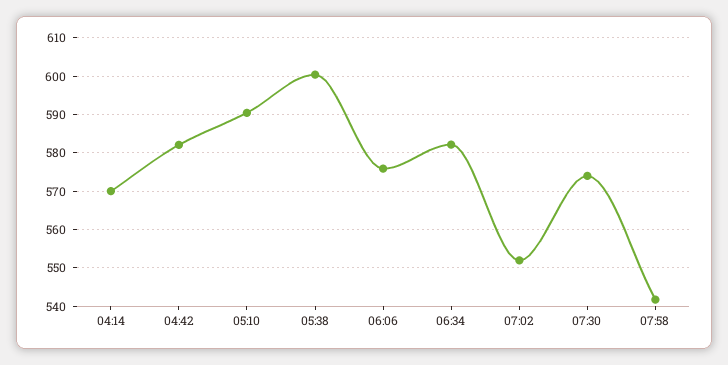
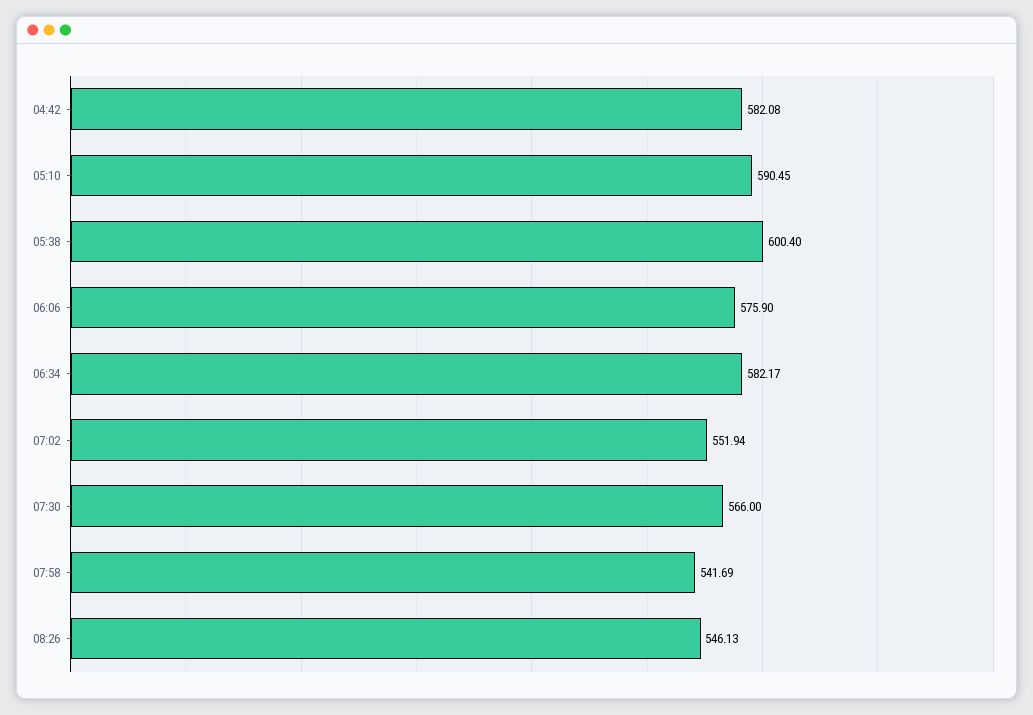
04:14: 570 -> none
07:30: 574 -> 566
08:26: none -> 546.13

